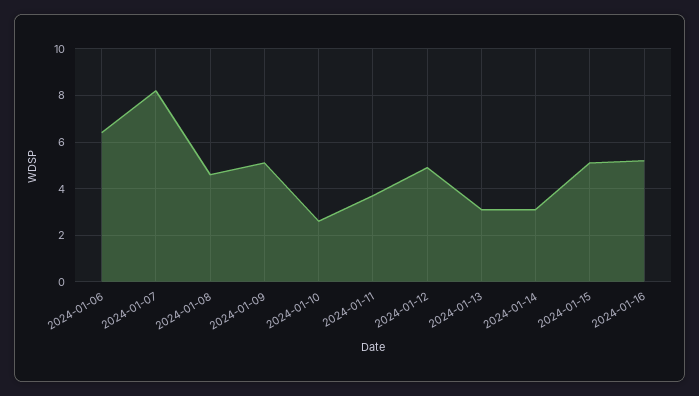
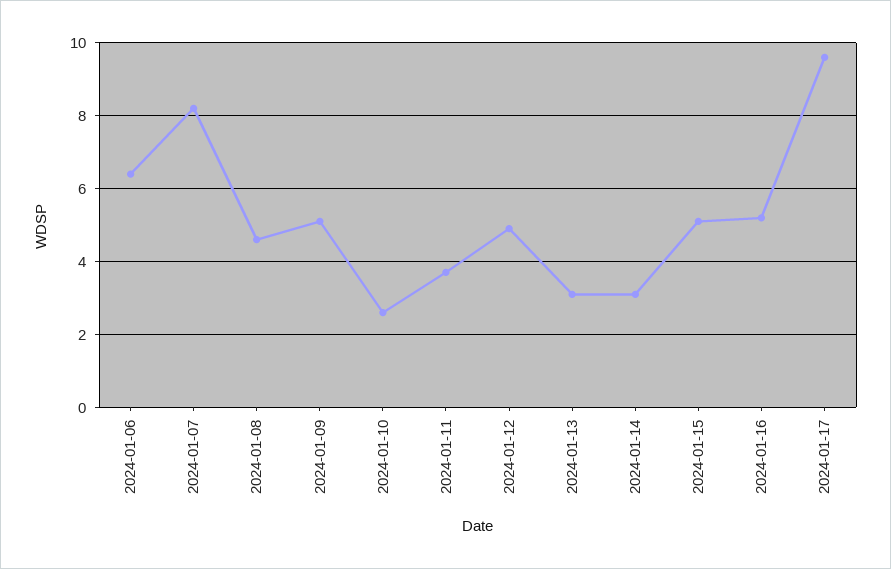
2024-01-17: none -> 9.5

